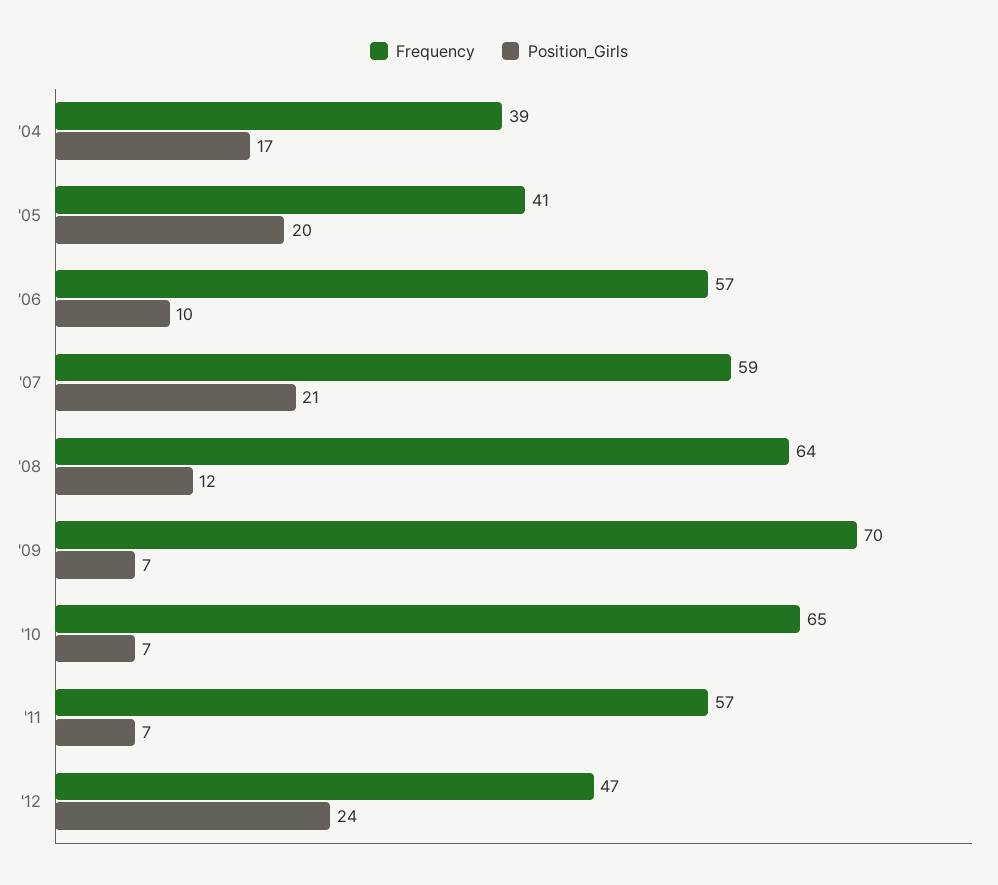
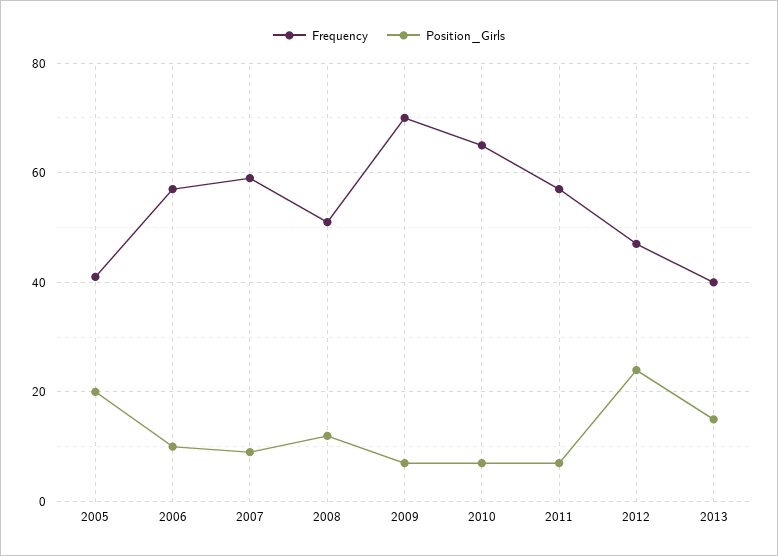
Frequency, '04: 39 -> none
Position_Girls, '04: 17 -> none
Position_Girls, '07: 21 -> 10
Frequency, '08: 64 -> 50
Frequency, 2013: none -> 40
Position_Girls, 2013: none -> 15

